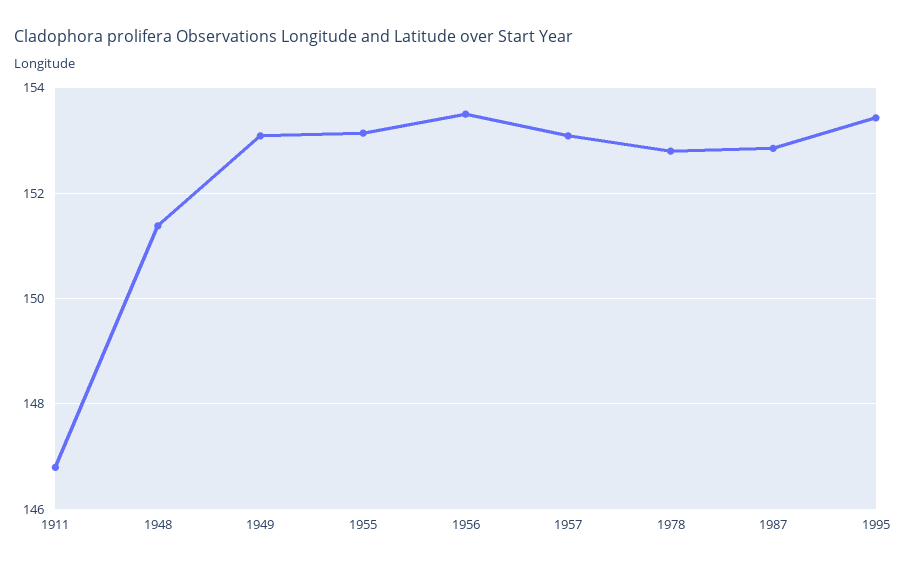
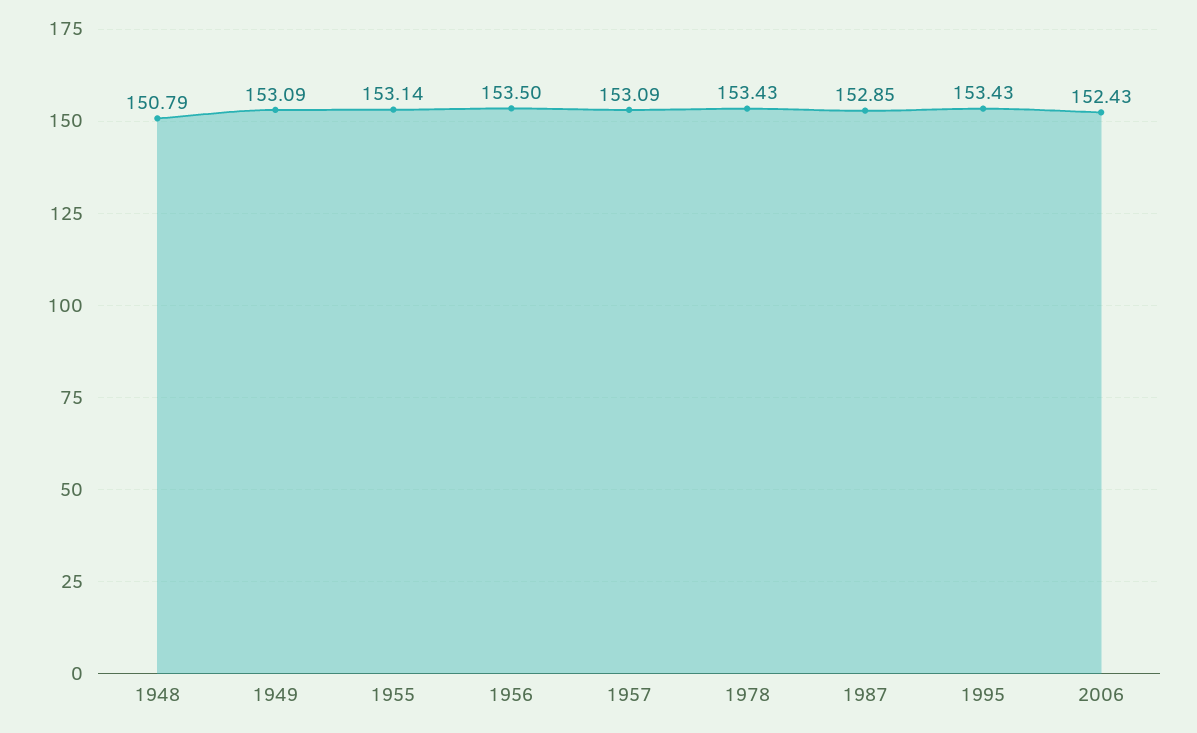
1911: 146.8 -> none
1948: 151.4 -> 150.79
1978: 152.8 -> 153.43
2006: none -> 152.43

